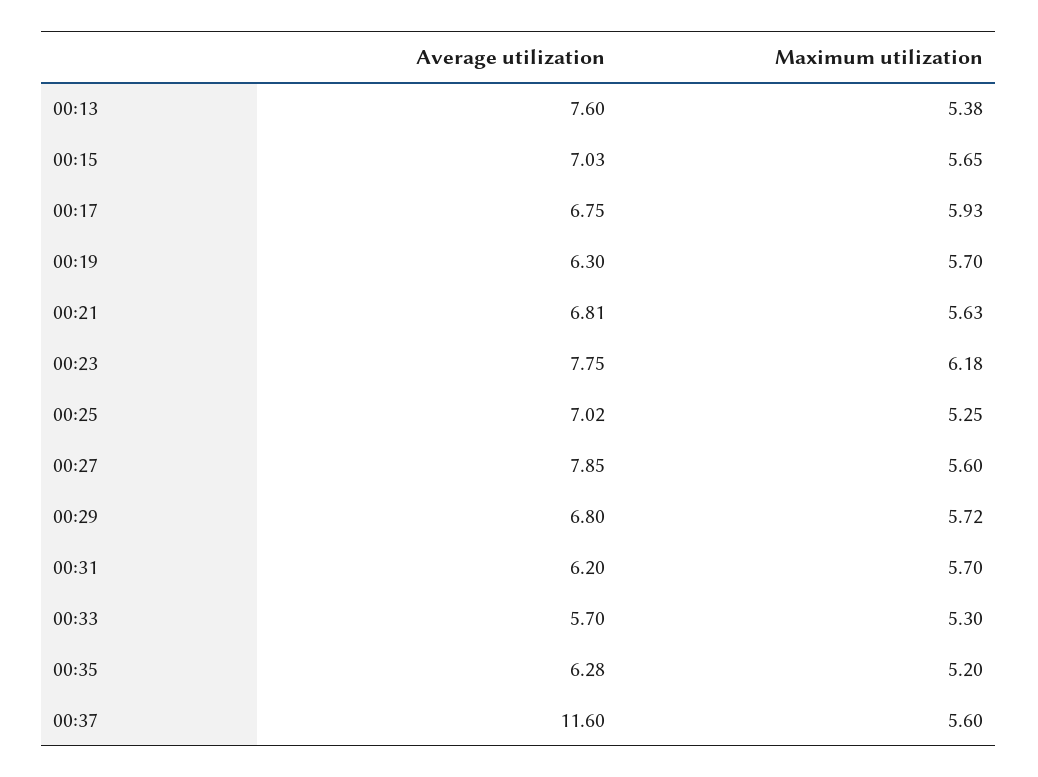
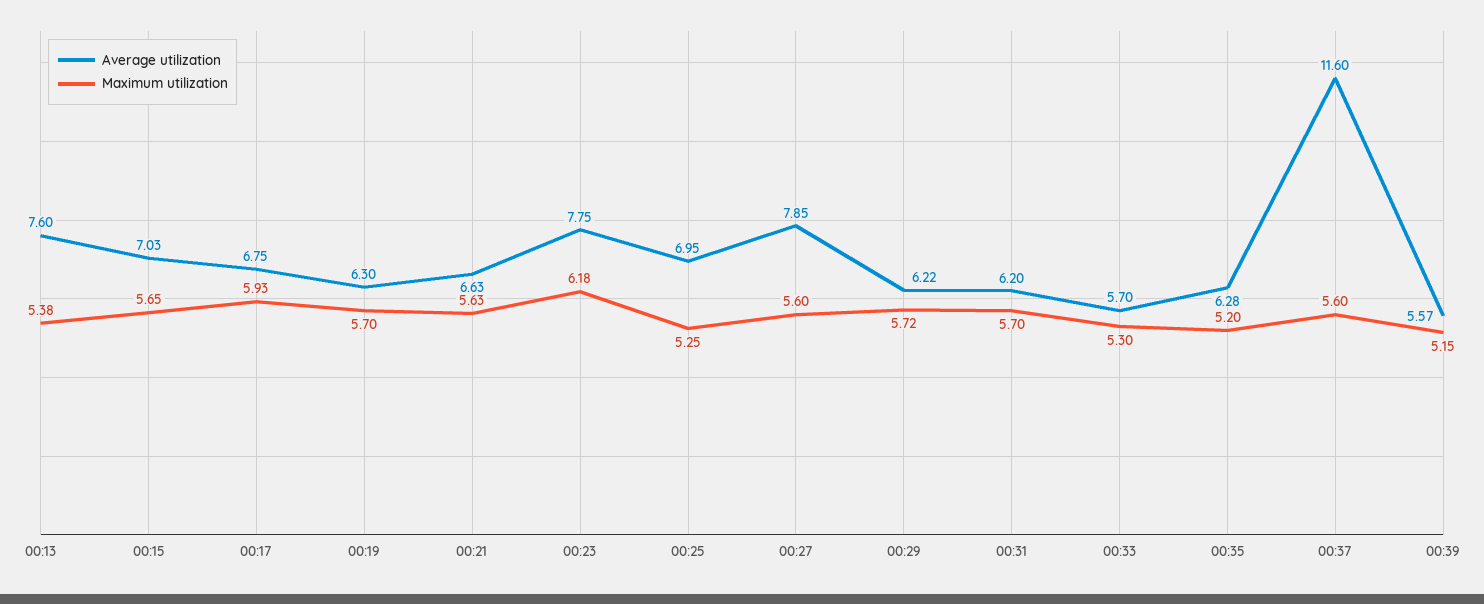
Average utilization, 00:21: 6.81 -> 6.63
Average utilization, 00:25: 7.02 -> 6.95
Average utilization, 00:29: 6.8 -> 6.22
Average utilization, 00:39: none -> 5.57
Maximum utilization, 00:39: none -> 5.15

